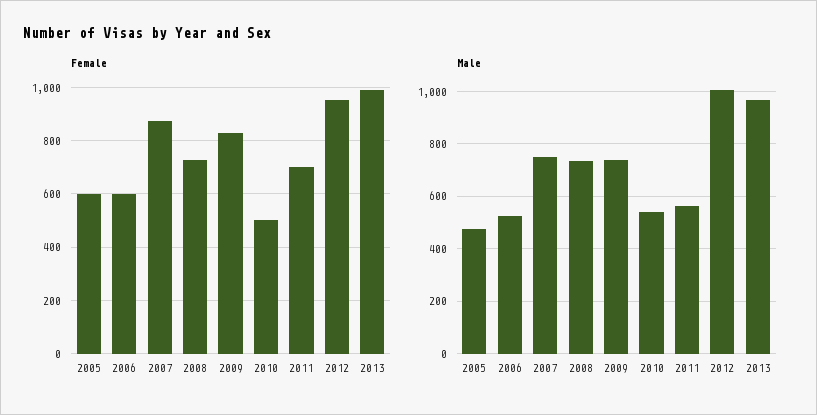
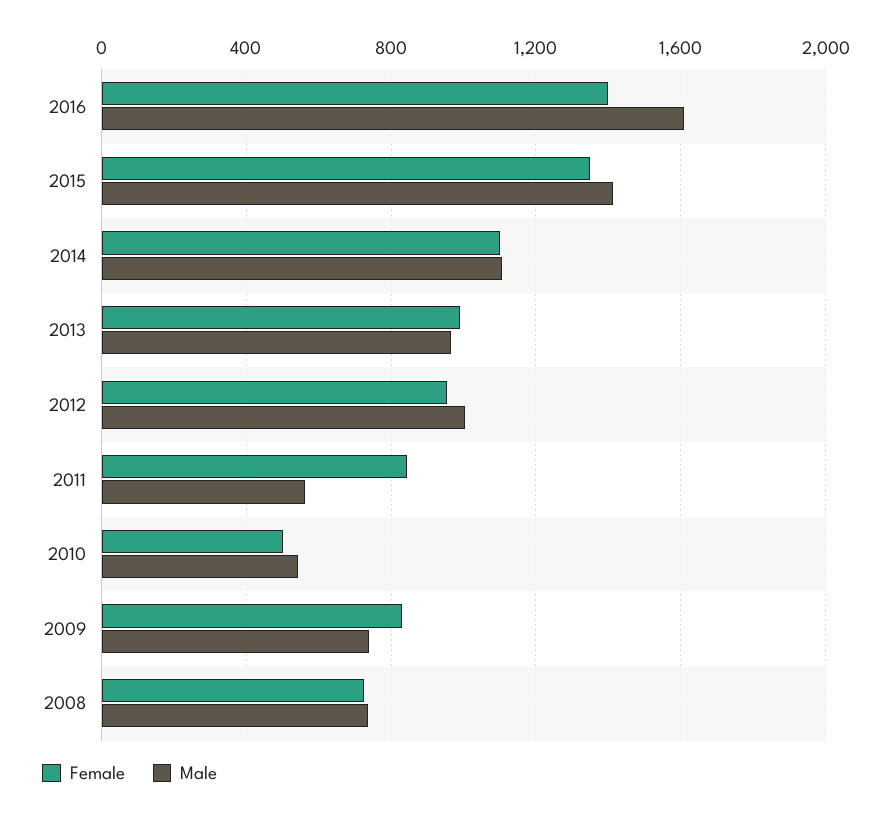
Female, 2005: 600 -> none
Female, 2006: 600 -> none
Female, 2007: 875 -> none
Female, 2011: 700 -> 850
Male, 2005: 475 -> none
Male, 2006: 525 -> none
Male, 2007: 750 -> none
Female, 2016: none -> 1400
Male, 2016: none -> 1600
Female, 2015: none -> 1350
Male, 2015: none -> 1400
Female, 2014: none -> 1100
Male, 2014: none -> 1100

